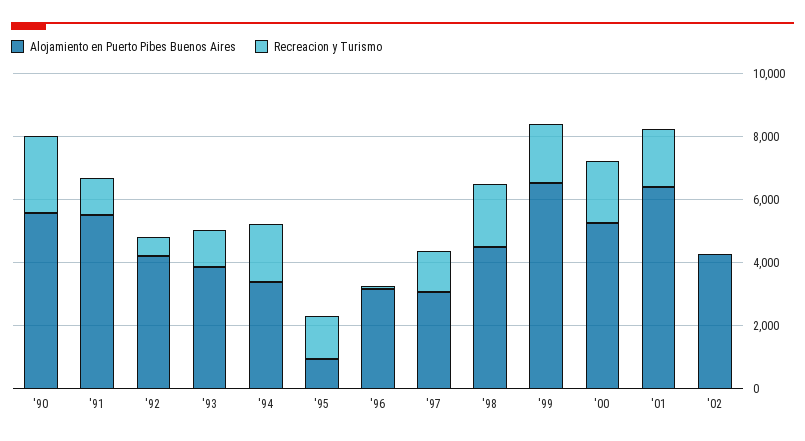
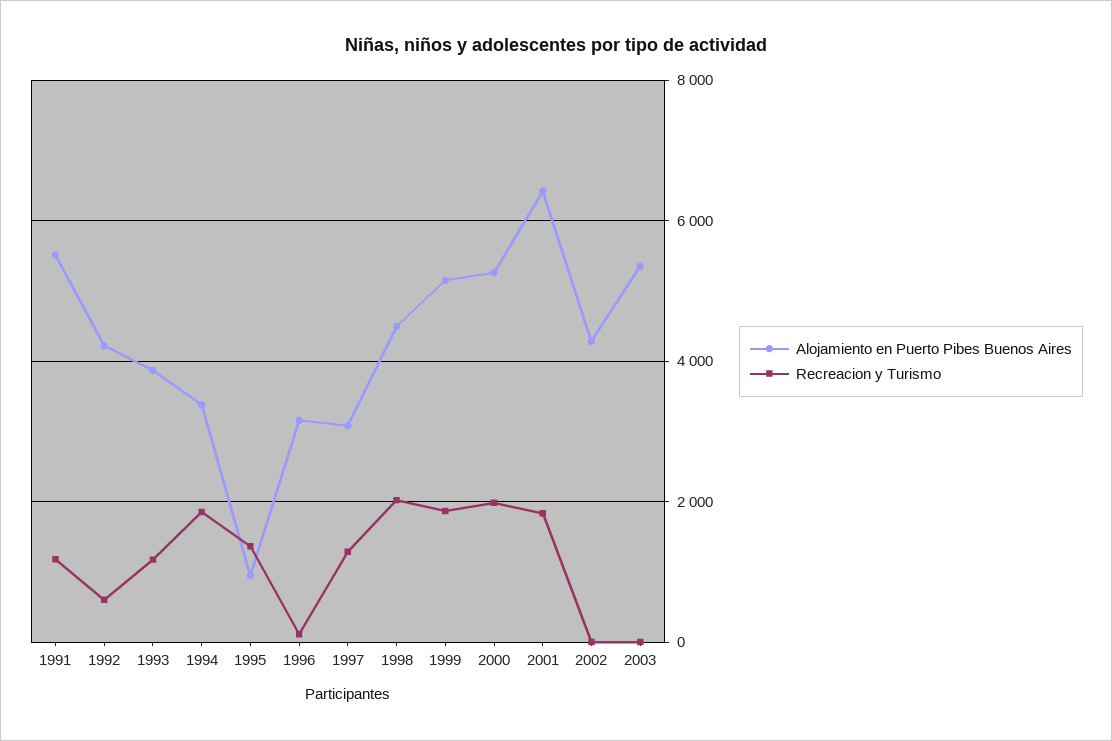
Alojamiento en Puerto Pibes Buenos Aires, '90: 5500 -> none
Recreacion y Turismo, '90: 2500 -> none
Alojamiento en Puerto Pibes Buenos Aires, '99: 6500 -> 5200
Alojamiento en Puerto Pibes Buenos Aires, 2003: none -> 5400
Recreacion y Turismo, 2003: none -> 0

